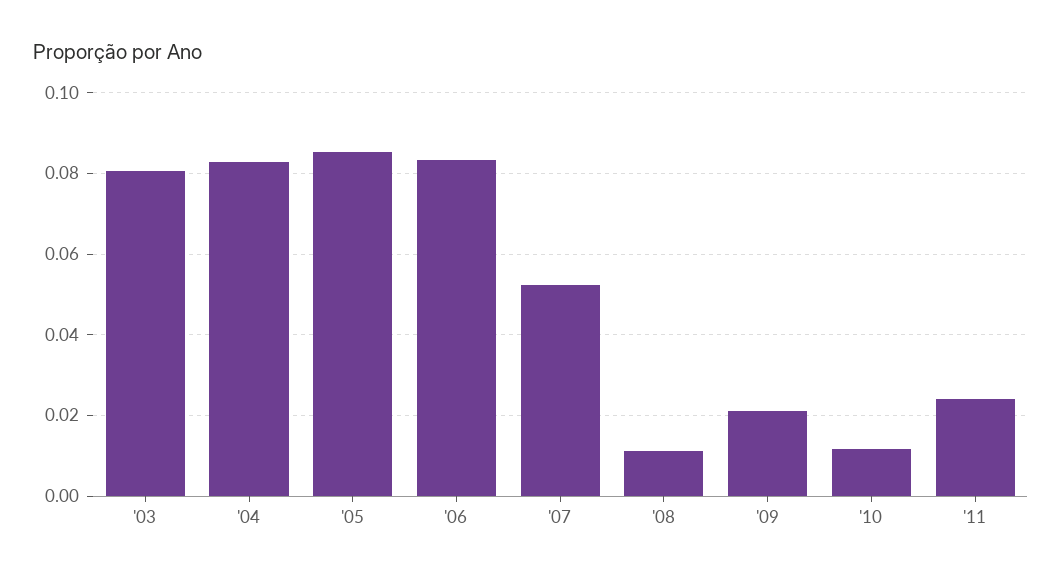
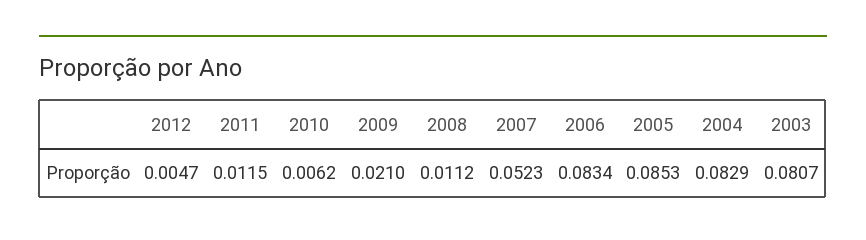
'10: 0.012 -> 0.0062
'11: 0.024 -> 0.0115
2012: none -> 0.0047

